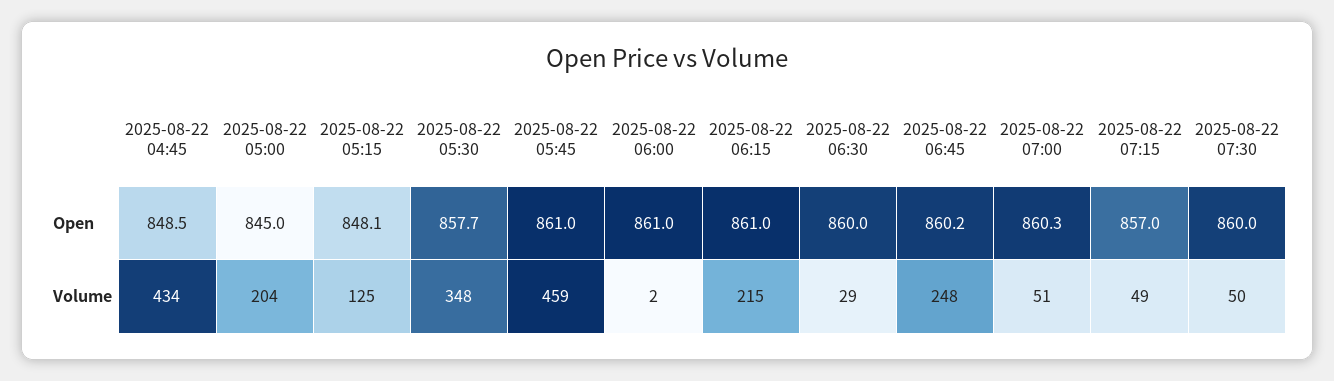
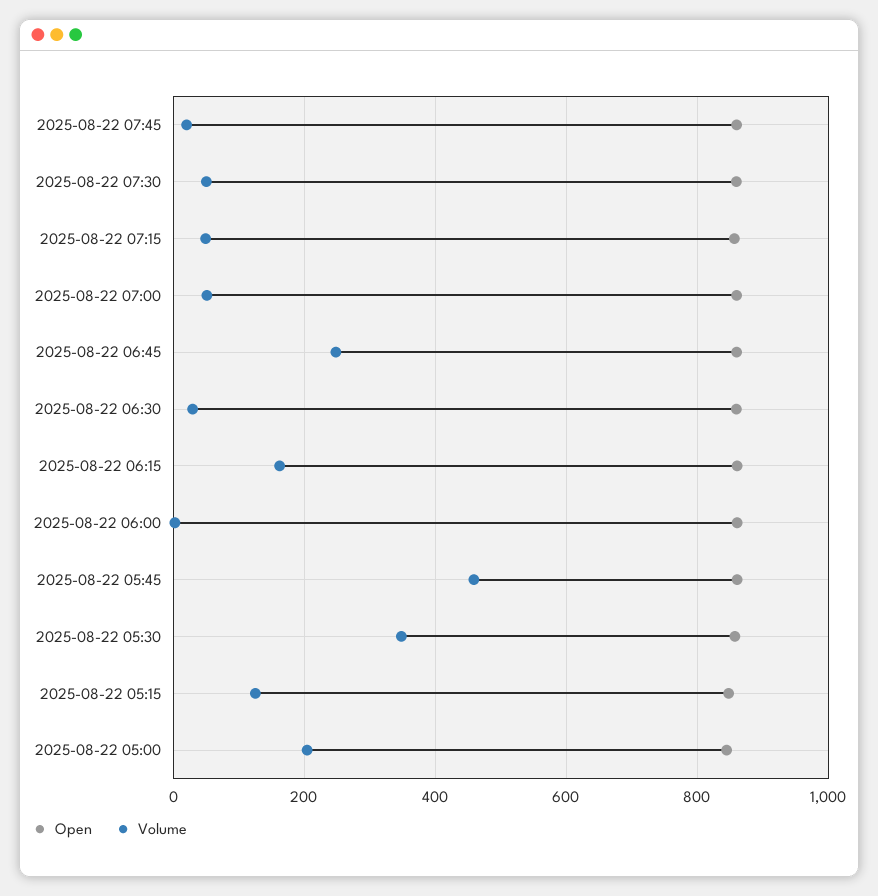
Open, 2025-08-22 04:45: 848.5 -> none
Volume, 2025-08-22 04:45: 434 -> none
Volume, 2025-08-22 06:15: 215 -> 160
Open, 2025-08-22 07:45: none -> 860
Volume, 2025-08-22 07:45: none -> 20

